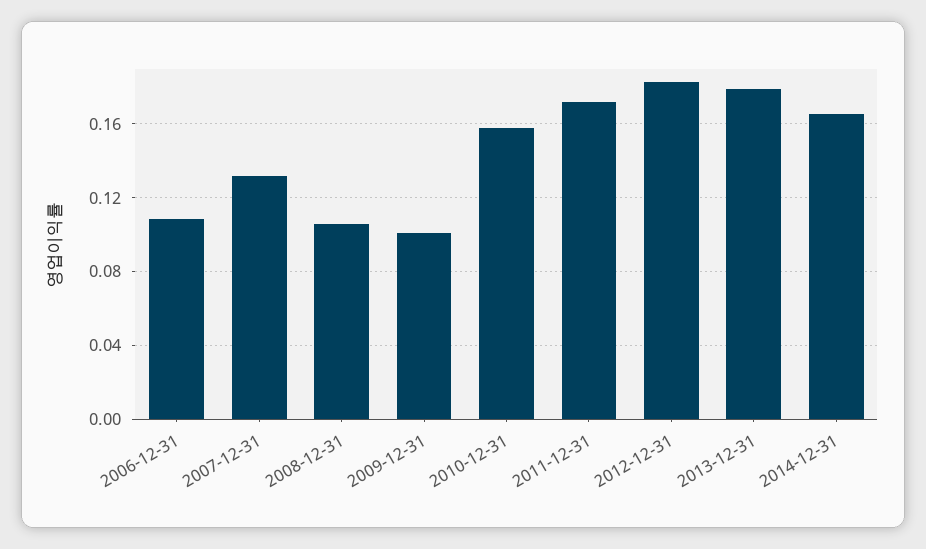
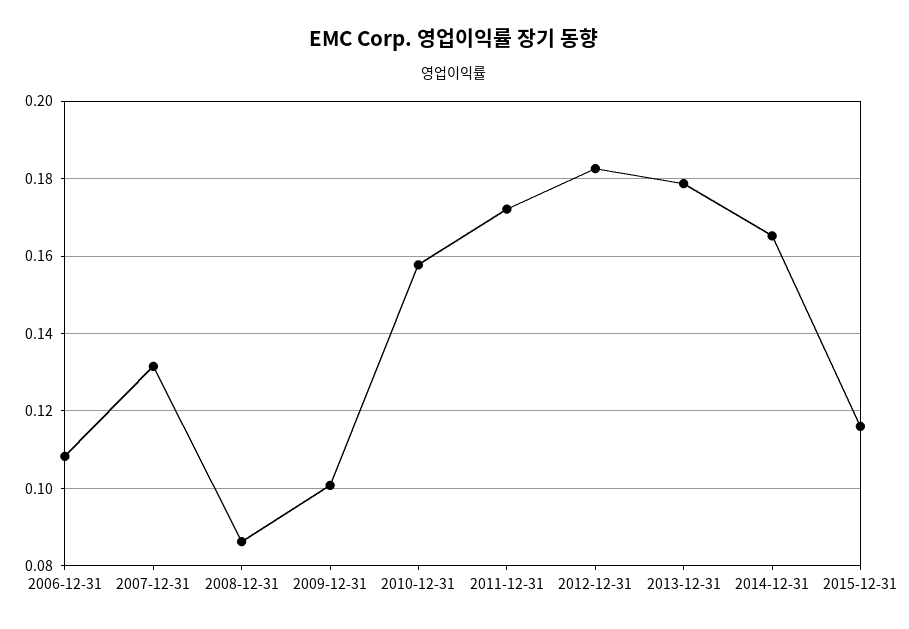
2008-12-31: 0.105 -> 0.086
2015-12-31: none -> 0.116

